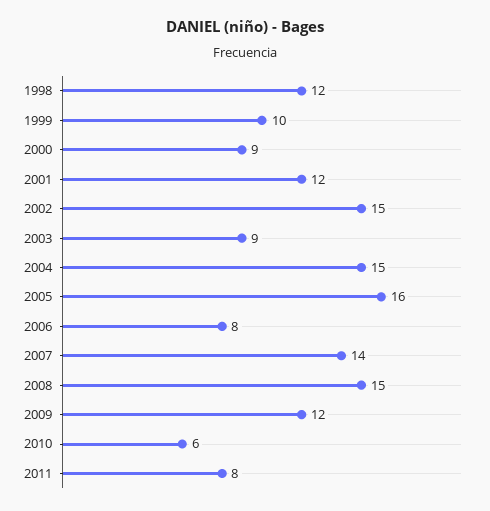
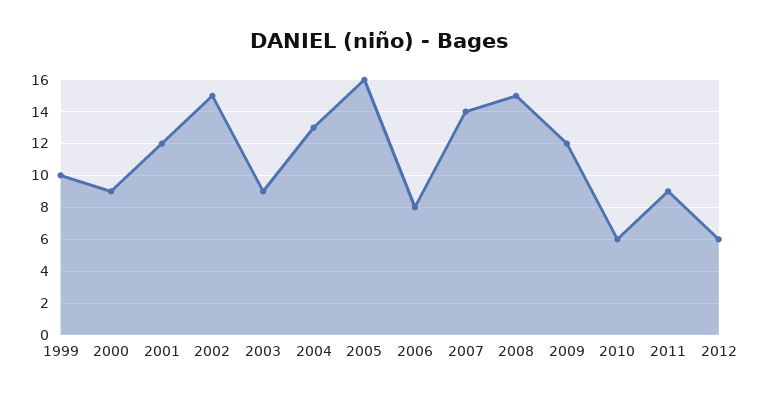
1998: 12 -> none
2004: 15 -> 13
2011: 8 -> 9
2012: none -> 6

